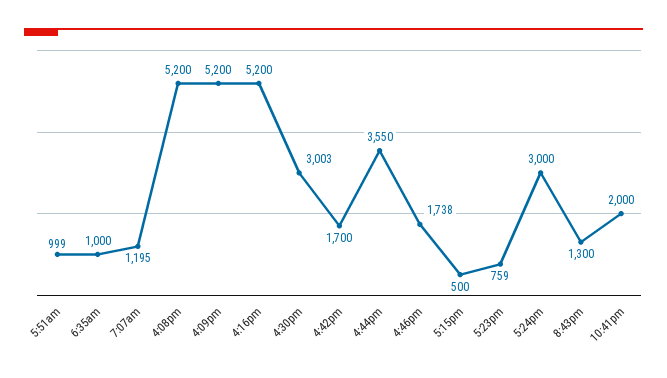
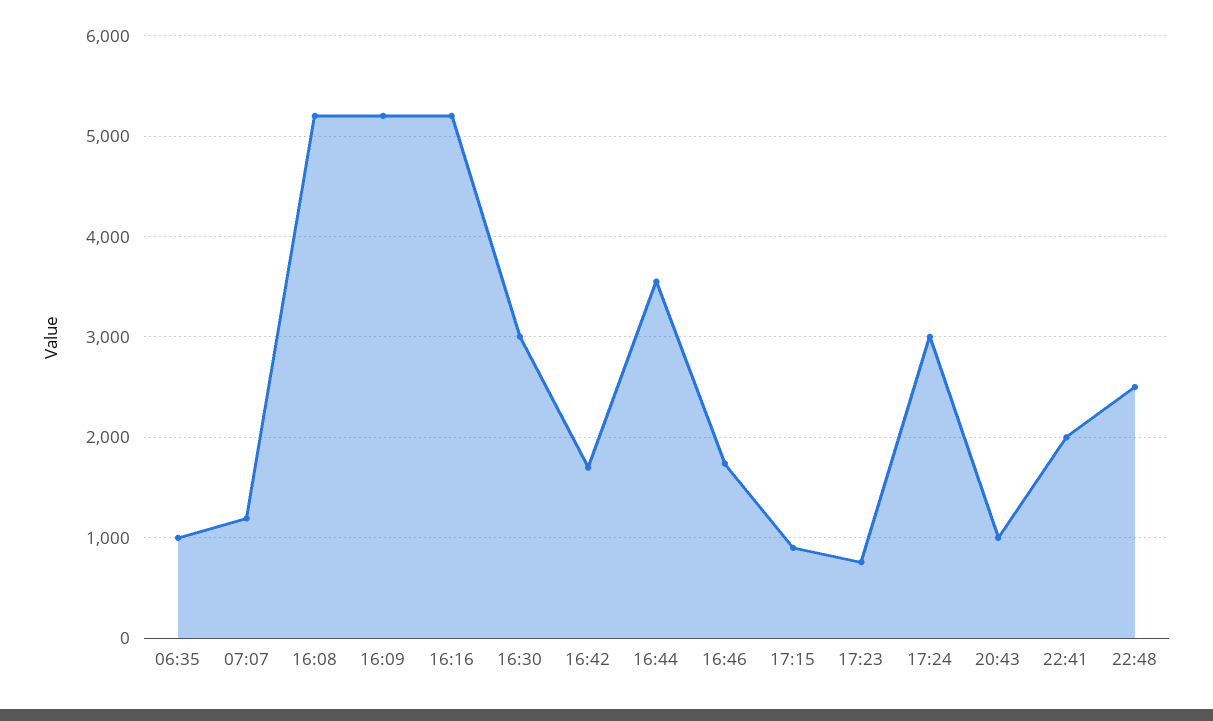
5:51am: 999 -> none
5:15pm: 500 -> 900
8:43pm: 1300 -> 1000
22:48: none -> 2500

